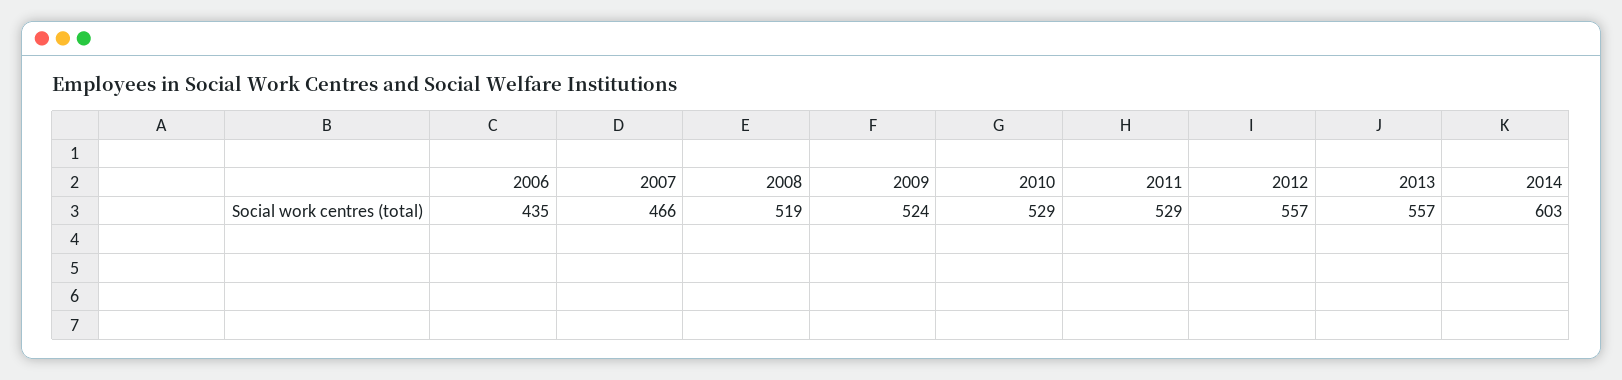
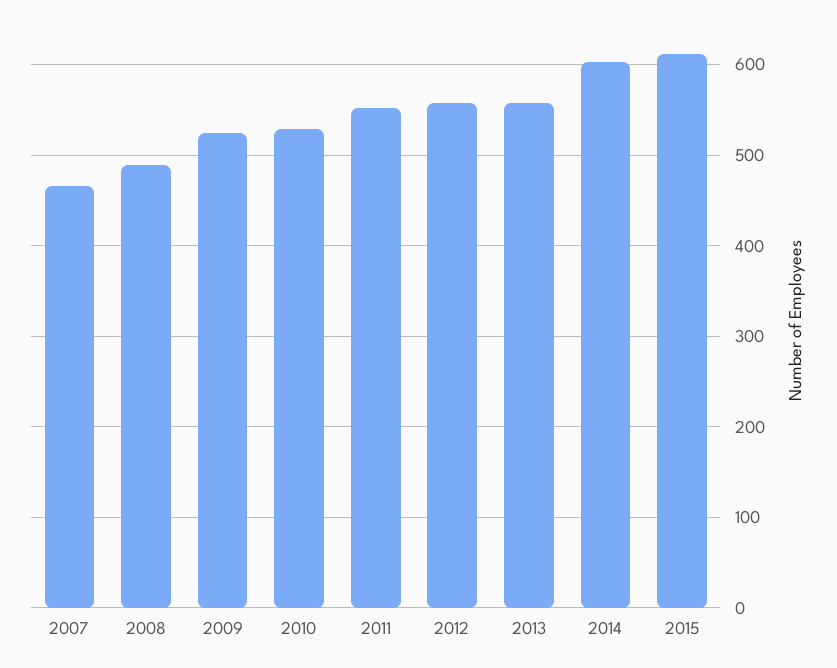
2006: 435 -> none
2008: 519 -> 490
2011: 529 -> 550
2015: none -> 610

